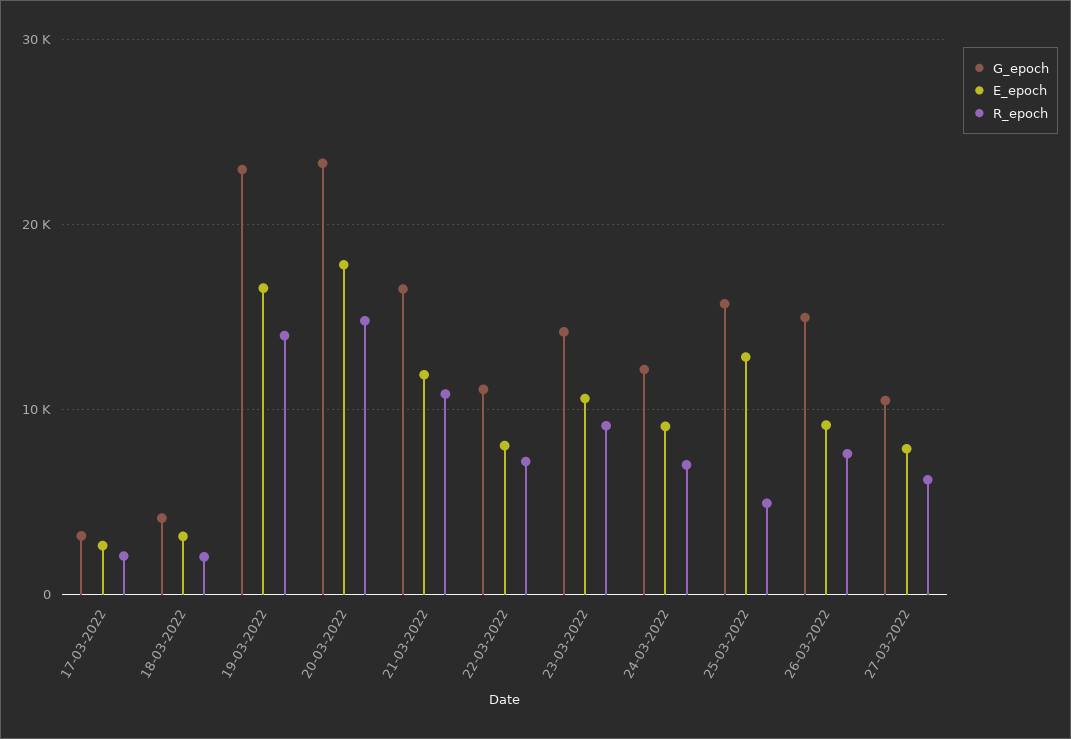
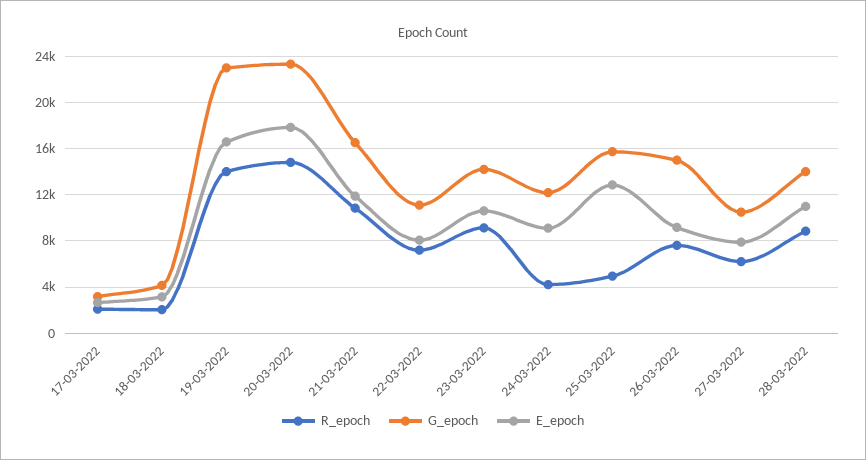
R_epoch, 24-03-2022: 7000 -> 4000
R_epoch, 28-03-2022: none -> 9000
G_epoch, 28-03-2022: none -> 14000
E_epoch, 28-03-2022: none -> 11000

